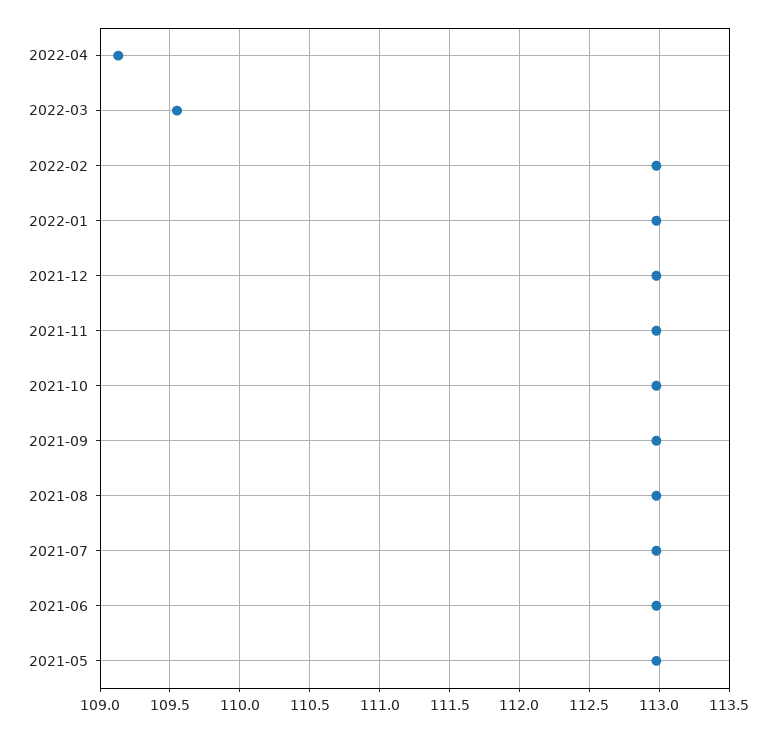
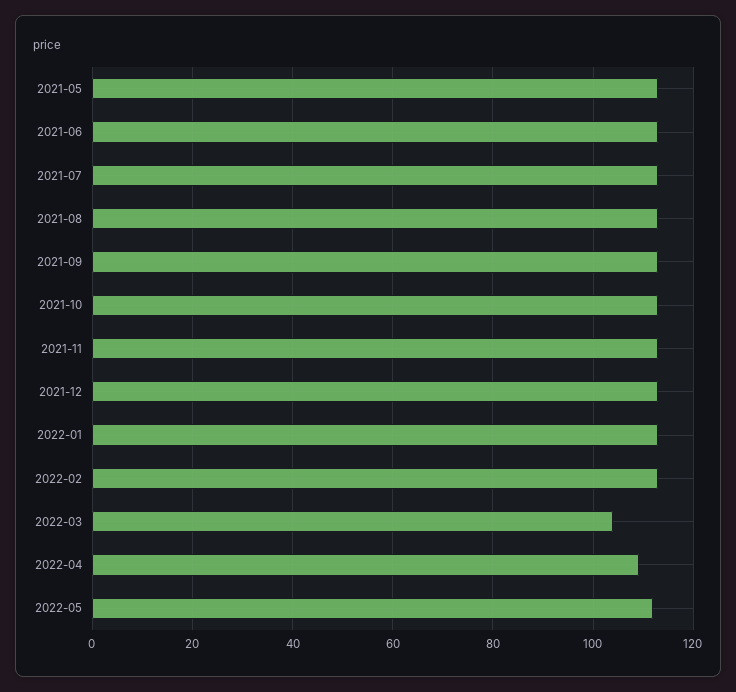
2022-03: 109.55 -> 104
2022-05: none -> 112

